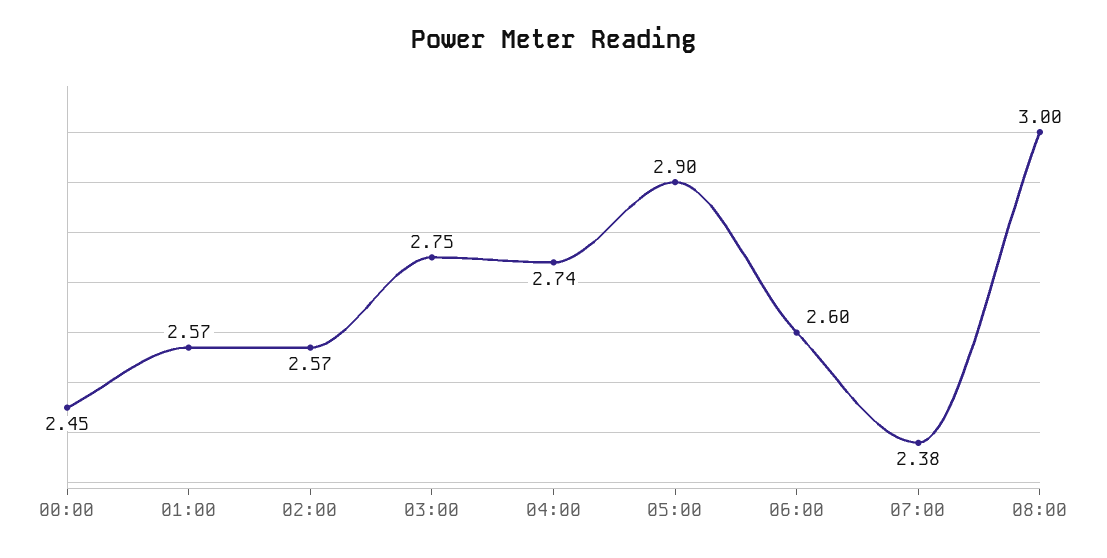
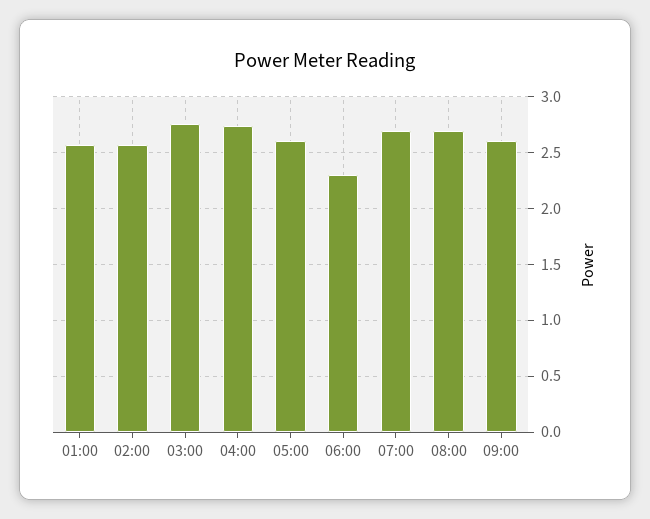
00:00: 2.45 -> none
05:00: 2.9 -> 2.6
06:00: 2.6 -> 2.3
07:00: 2.38 -> 2.7
08:00: 3 -> 2.7
09:00: none -> 2.6

